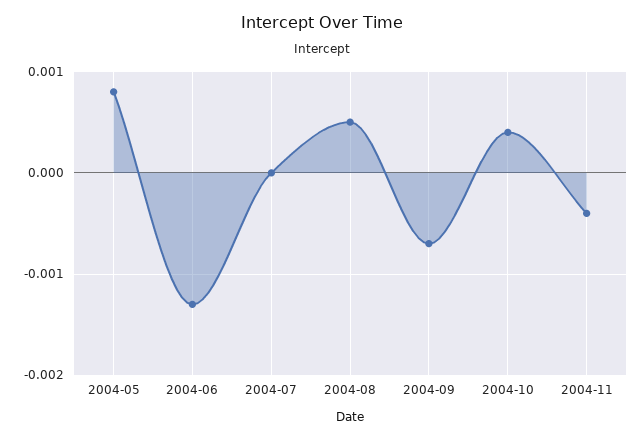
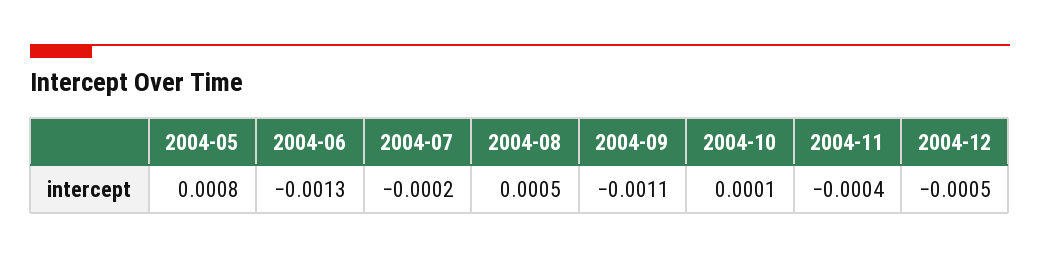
2004-07: 0 -> -0.0002
2004-09: -0.0007 -> -0.0011
2004-10: 0.0004 -> 0.0001
2004-12: none -> -0.0005

